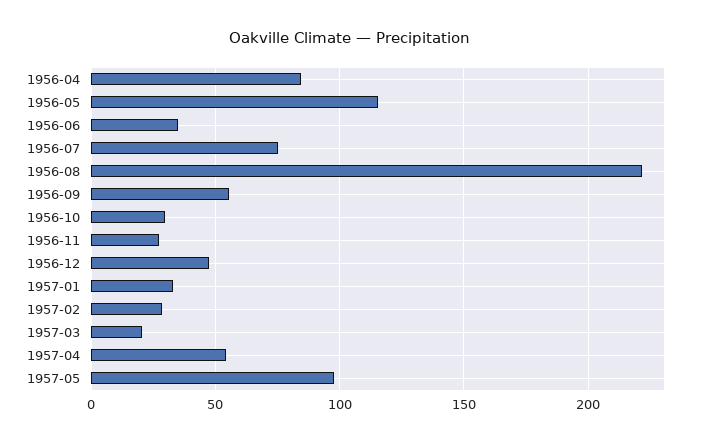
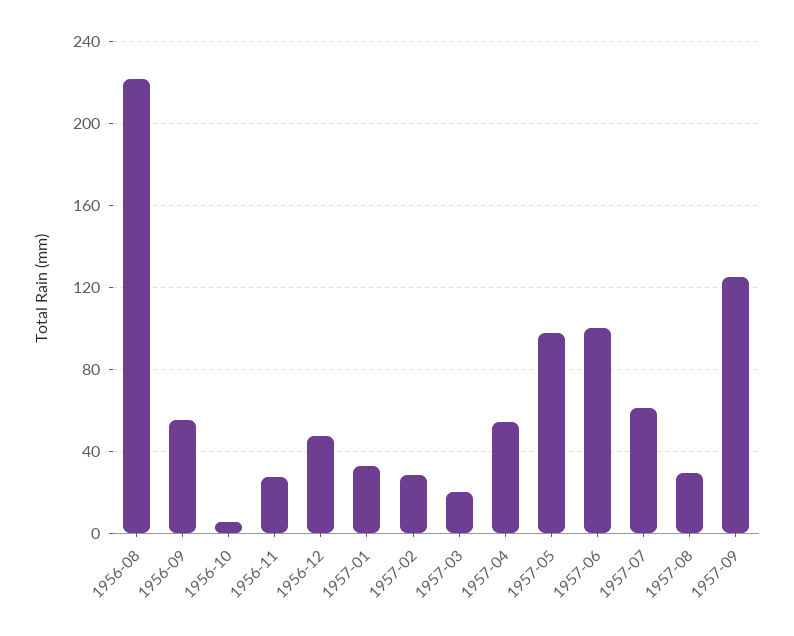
1956-04: 85 -> none
1956-05: 115 -> none
1956-06: 35 -> none
1956-07: 75 -> none
1956-10: 30 -> 5
1957-06: none -> 100
1957-07: none -> 60
1957-08: none -> 30
1957-09: none -> 125

